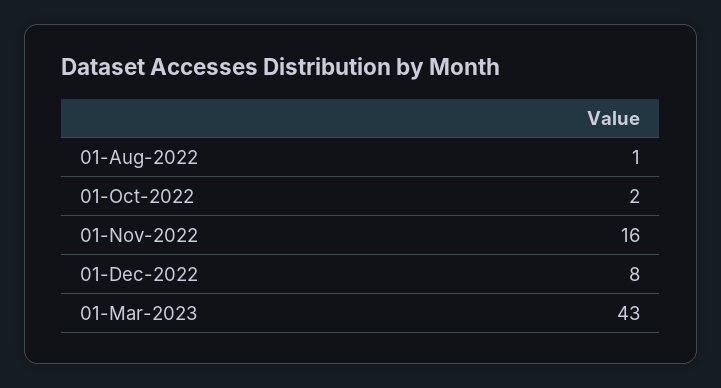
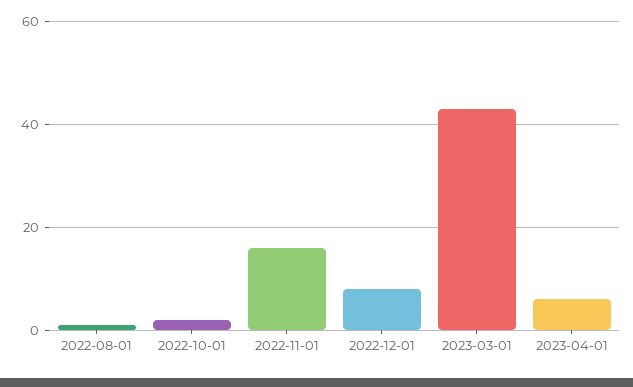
2023-04-01: none -> 5

